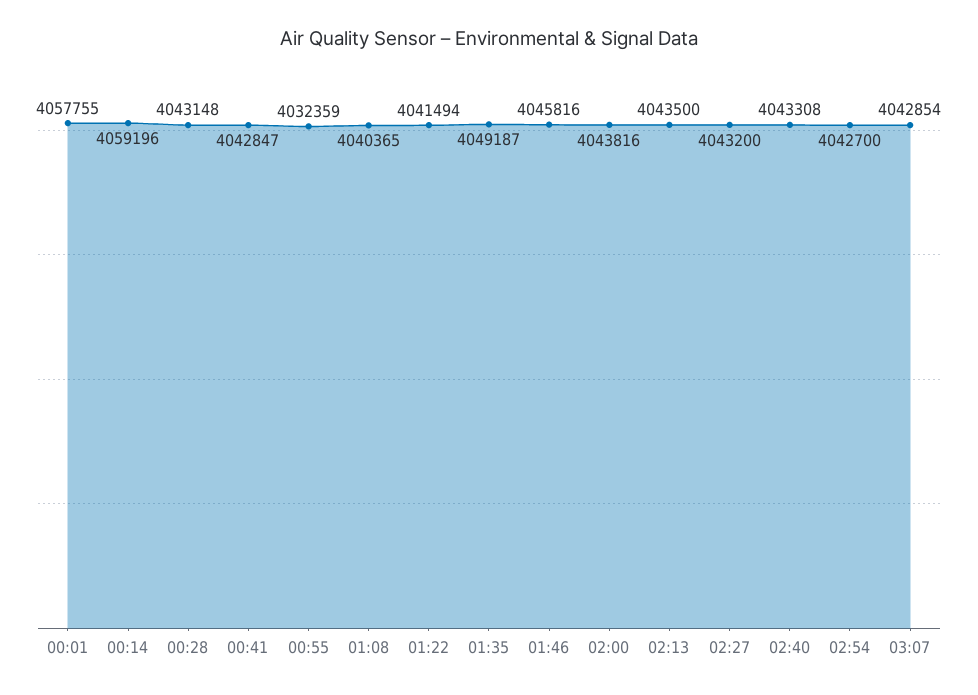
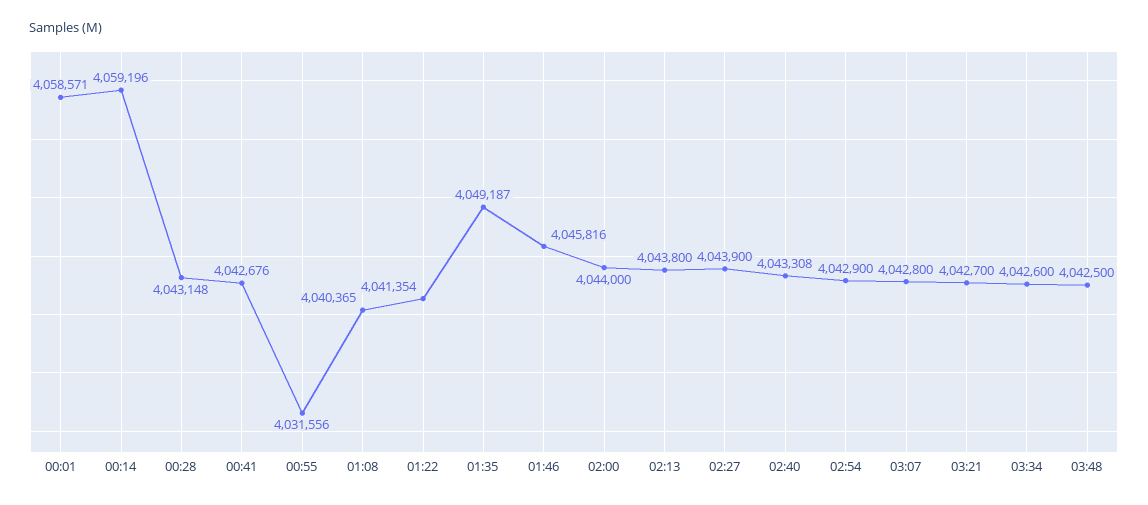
00:01: 4057755 -> 4058571
00:41: 4042847 -> 4042676
00:55: 4032359 -> 4031556
01:22: 4041494 -> 4041354
02:00: 4043816 -> 4044000
02:13: 4043500 -> 4043800
02:27: 4043200 -> 4043900
02:54: 4042700 -> 4042900
03:07: 4042854 -> 4042800
03:21: none -> 4042700
03:34: none -> 4042600
03:48: none -> 4042500

